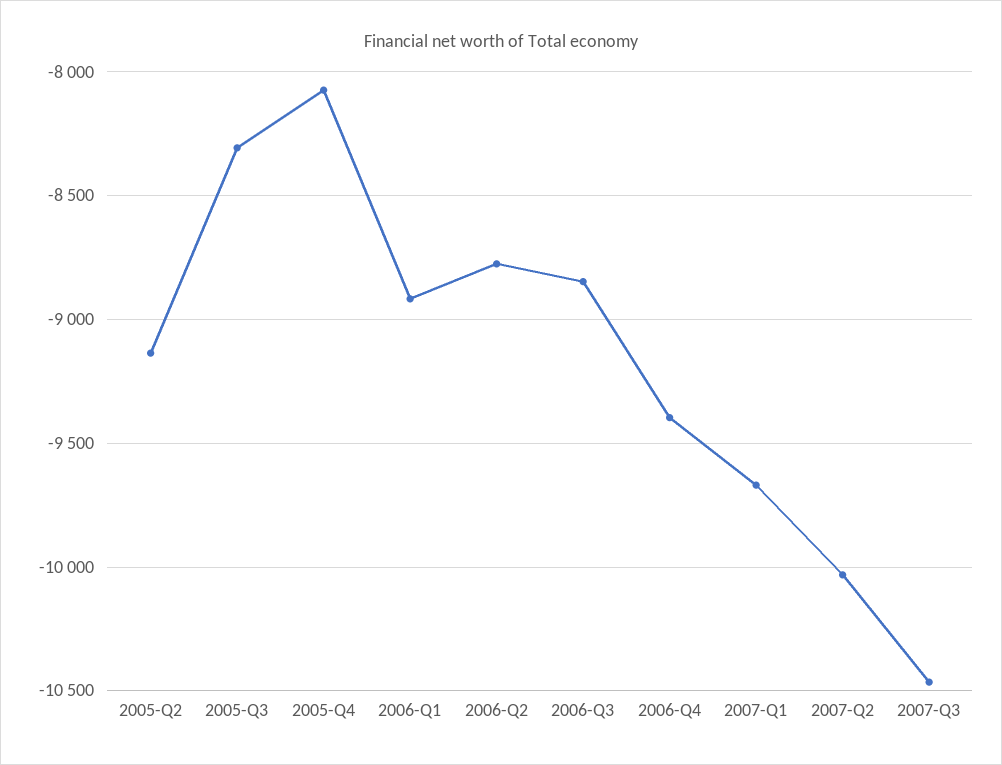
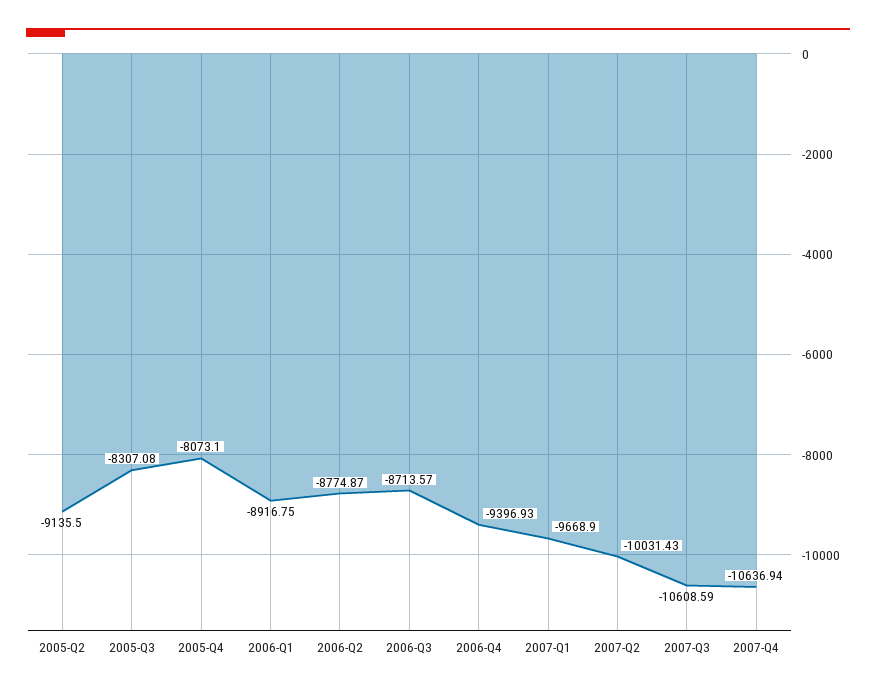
2006-Q3: -8850 -> -8713.57
2007-Q3: -10450 -> -10608.59
2007-Q4: none -> -10636.94

